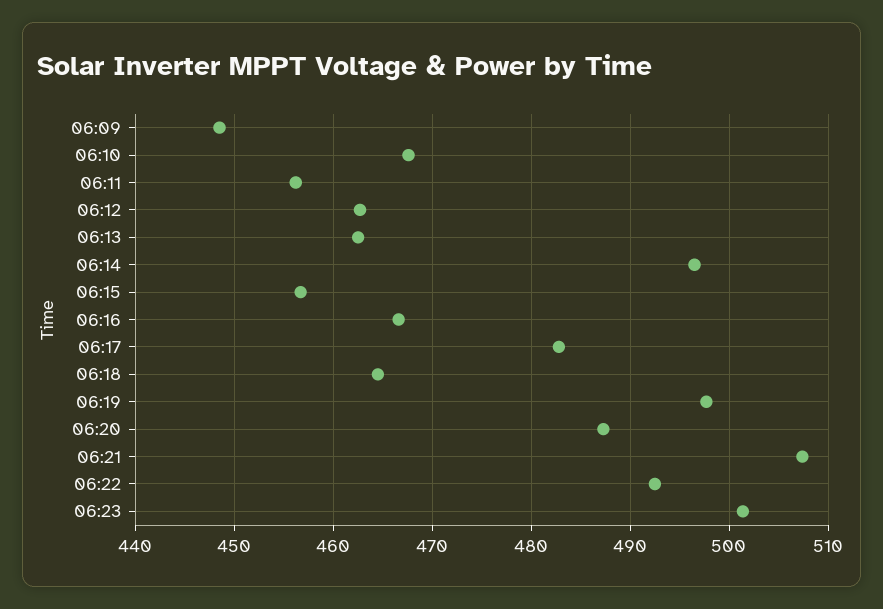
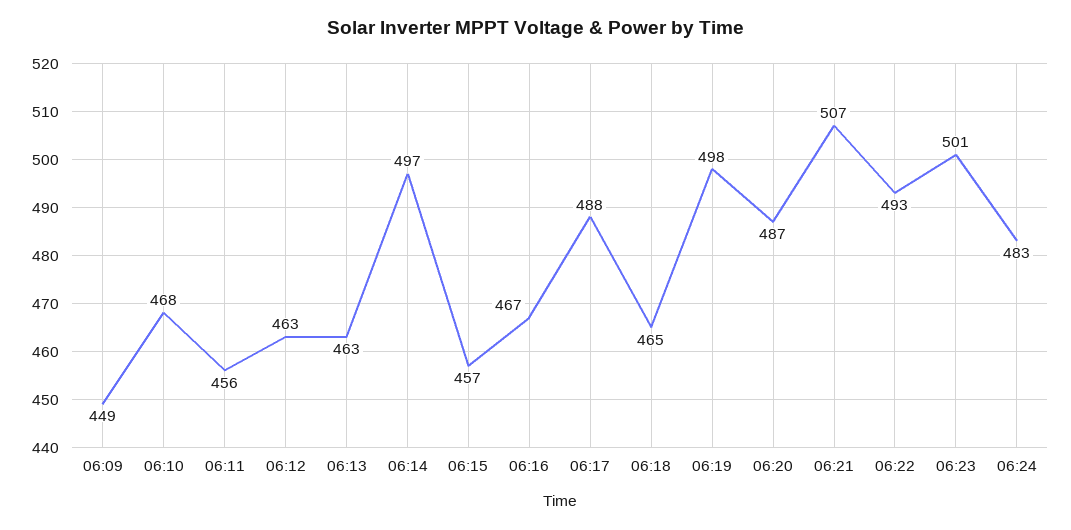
06:17: 483 -> 488
06:24: none -> 483

